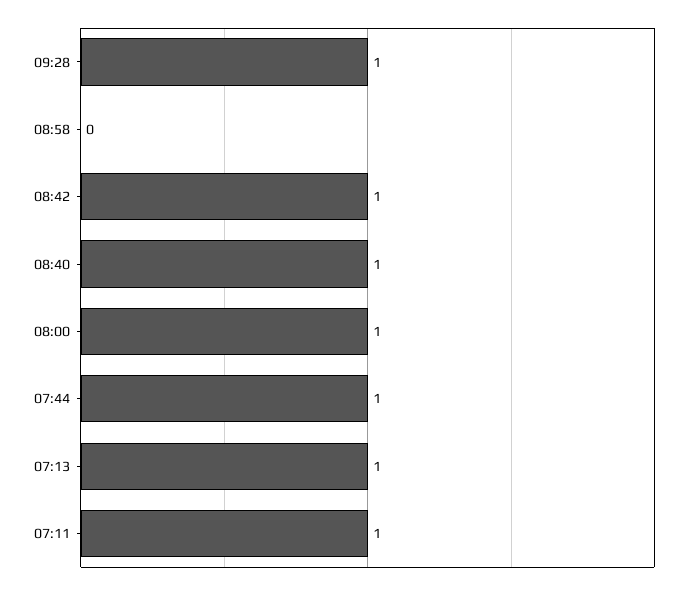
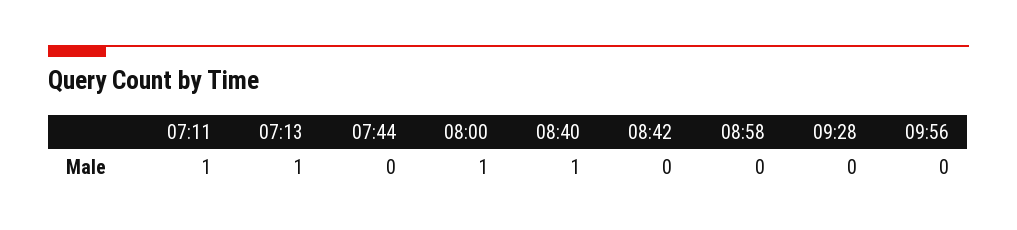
09:28: 1 -> 0
08:42: 1 -> 0
07:44: 1 -> 0
09:56: none -> 0

